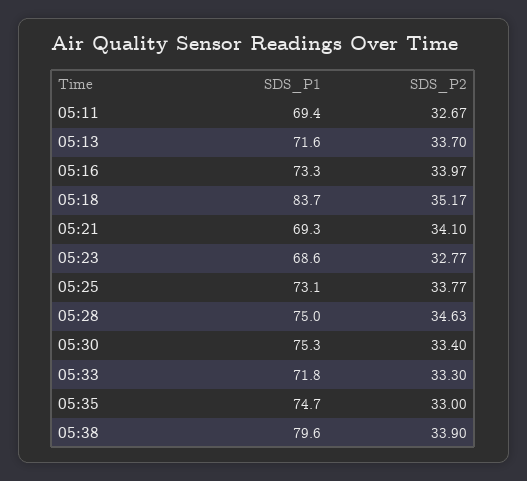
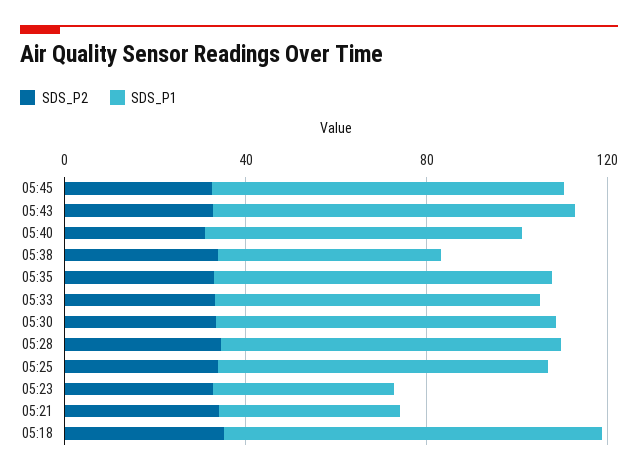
SDS_P1, 05:11: 69.4 -> none
SDS_P2, 05:11: 32.67 -> none
SDS_P1, 05:13: 71.6 -> none
SDS_P2, 05:13: 33.7 -> none
SDS_P1, 05:16: 73.3 -> none
SDS_P2, 05:16: 33.97 -> none
SDS_P1, 05:21: 69.3 -> 40
SDS_P1, 05:23: 68.6 -> 40
SDS_P1, 05:38: 79.6 -> 50
SDS_P2, 05:45: none -> 30
SDS_P1, 05:45: none -> 80
SDS_P2, 05:43: none -> 30
SDS_P1, 05:43: none -> 80
SDS_P2, 05:40: none -> 30
SDS_P1, 05:40: none -> 70

